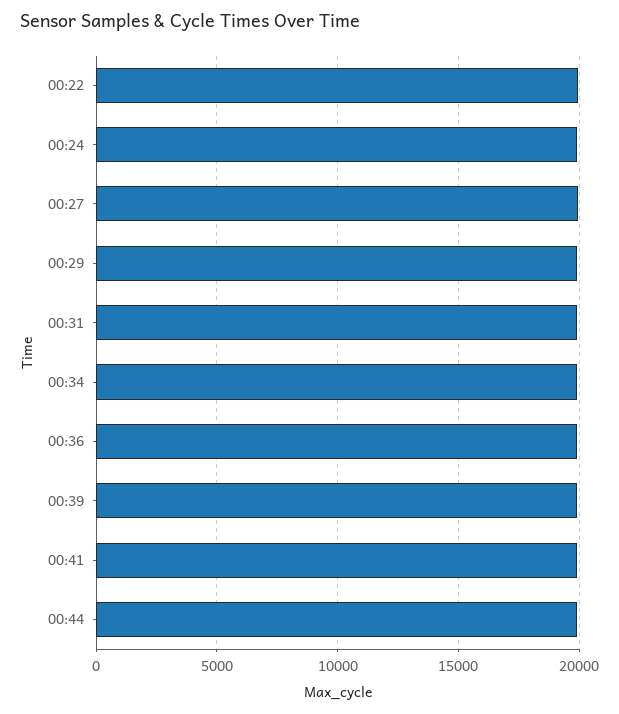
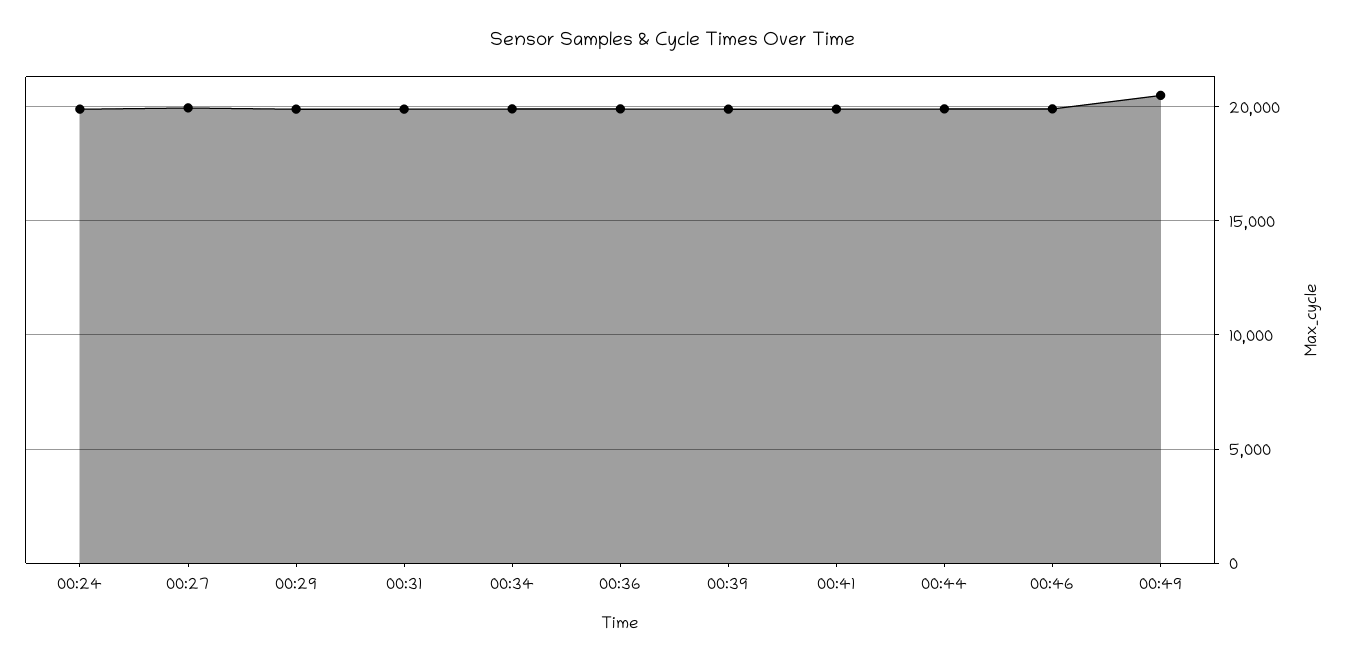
00:22: 20000 -> none
00:46: none -> 20000
00:49: none -> 20500

